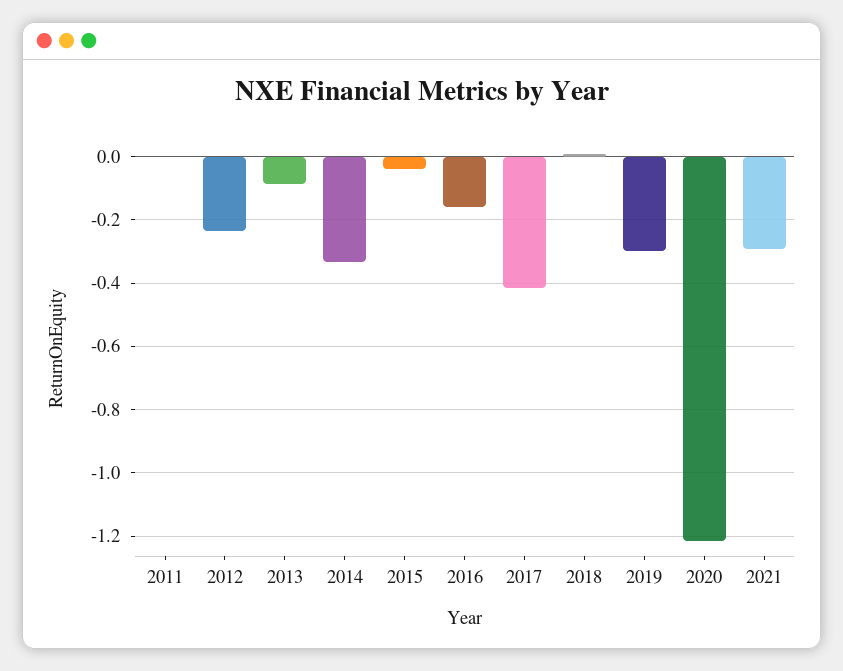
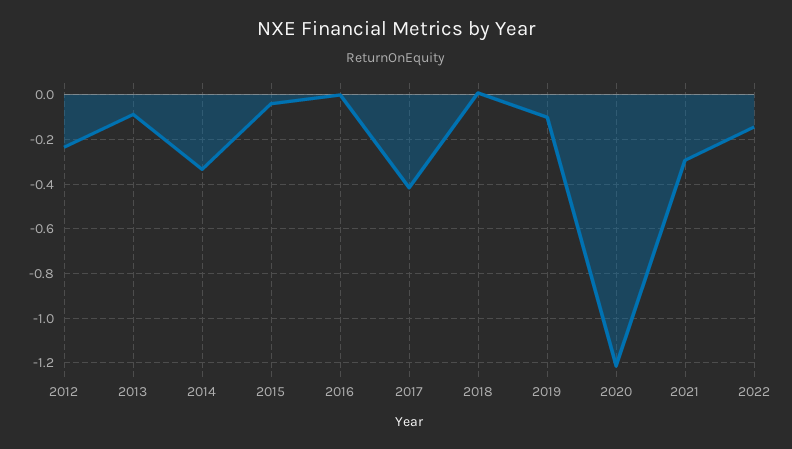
2011: 0 -> none
2016: -0.16 -> 0
2019: -0.3 -> -0.1
2022: none -> -0.15

